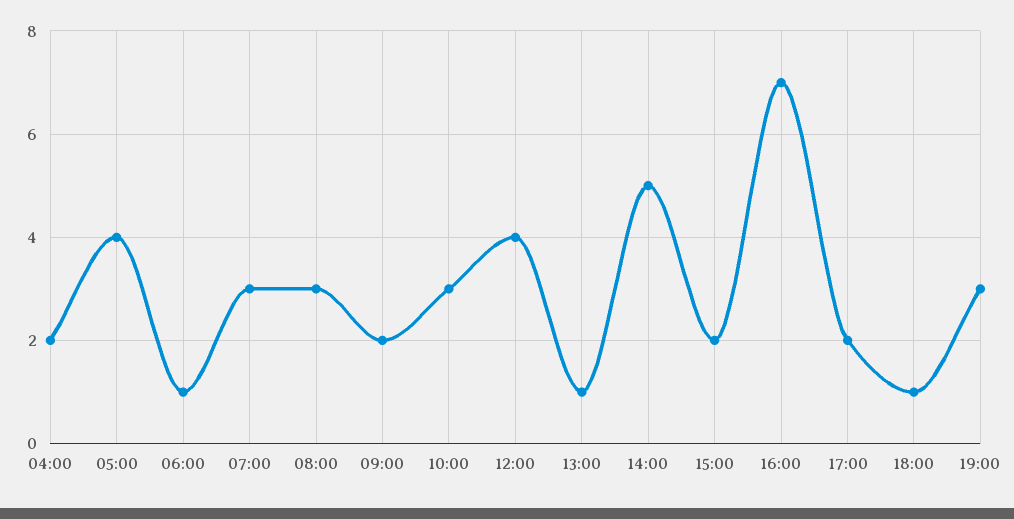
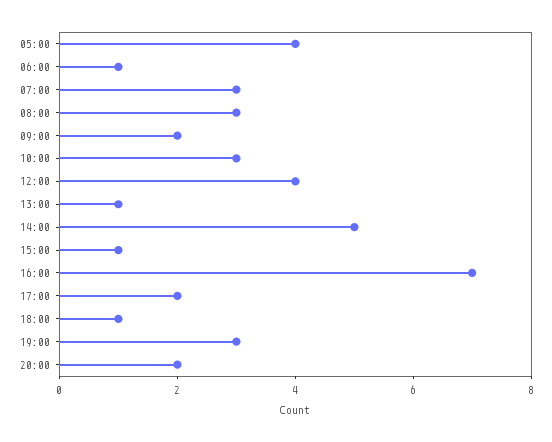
04:00: 2 -> none
15:00: 2 -> 1
20:00: none -> 2

